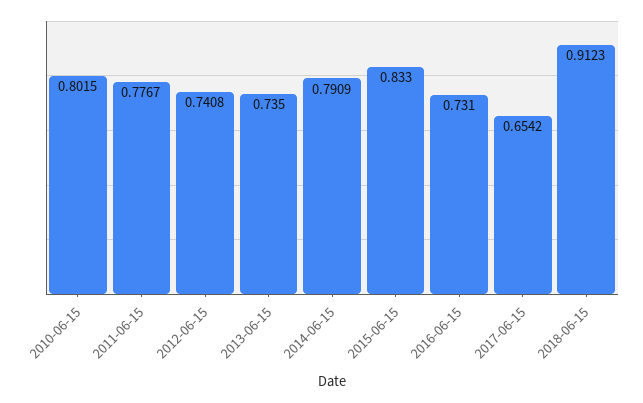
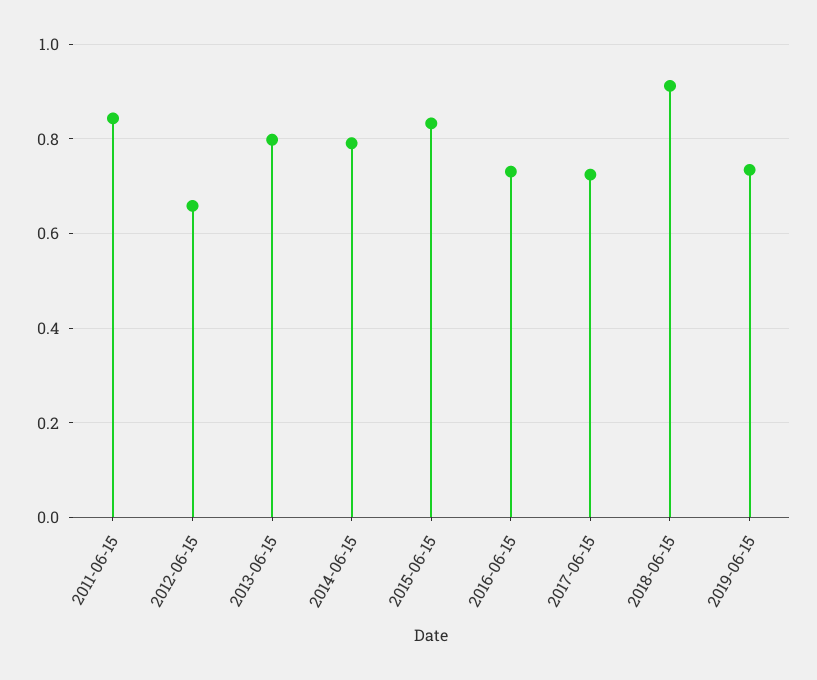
2010-06-15: 0.8015 -> none
2011-06-15: 0.7767 -> 0.84
2012-06-15: 0.7408 -> 0.66
2013-06-15: 0.735 -> 0.8
2017-06-15: 0.6542 -> 0.72
2019-06-15: none -> 0.74

